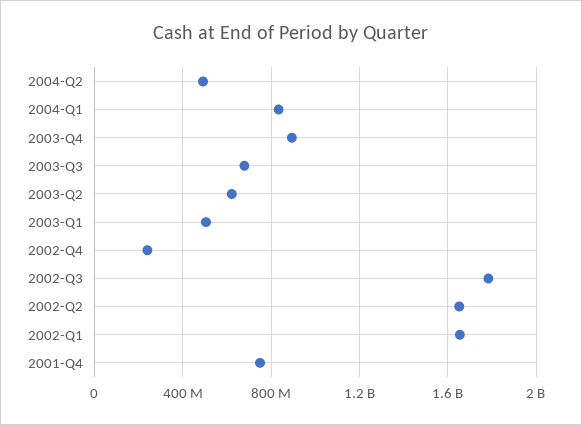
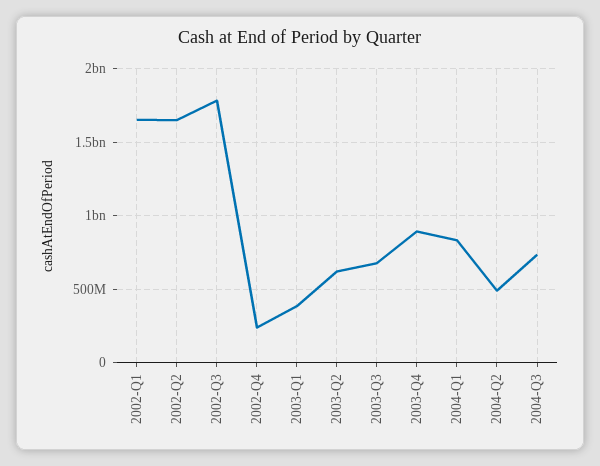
2003-Q1: 500000000 -> 400000000
2001-Q4: 750000000 -> none
2004-Q3: none -> 750000000

